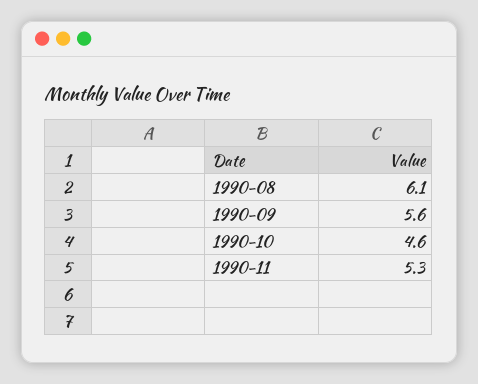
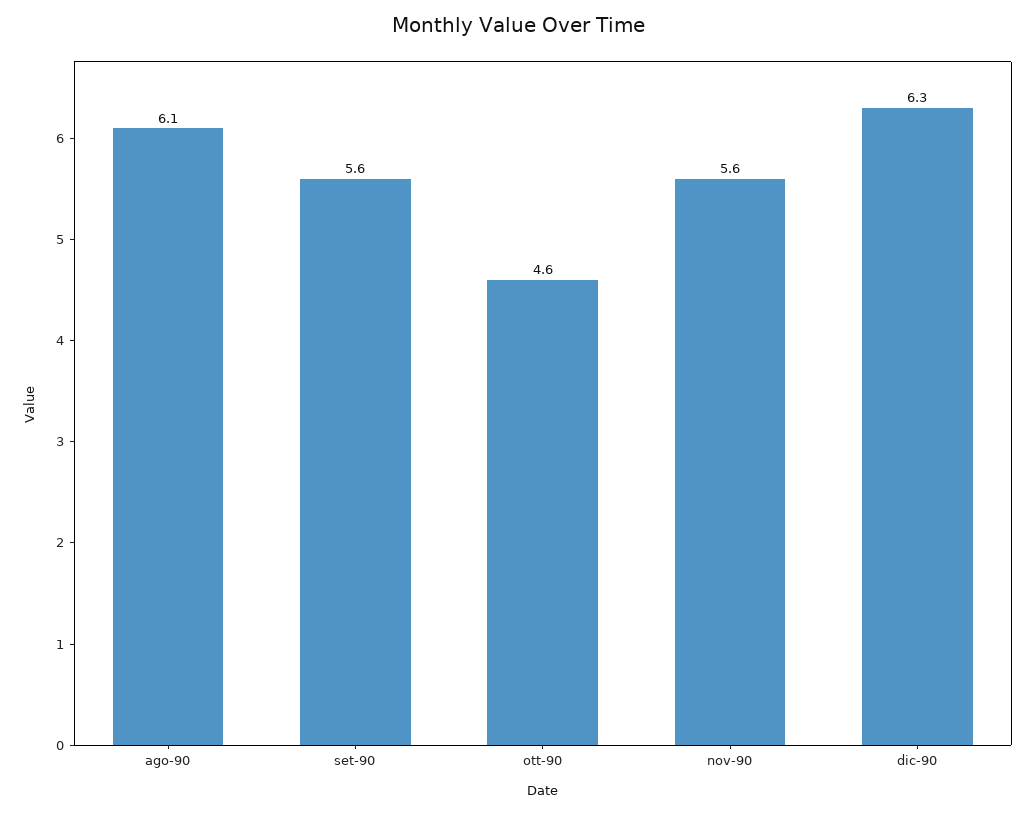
1990-11: 5.3 -> 5.6
dic-90: none -> 6.3

